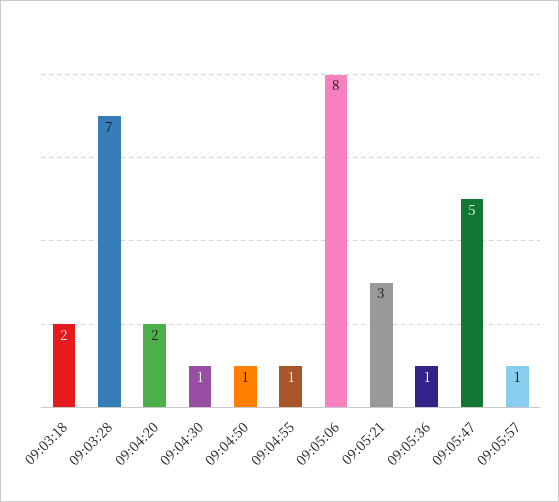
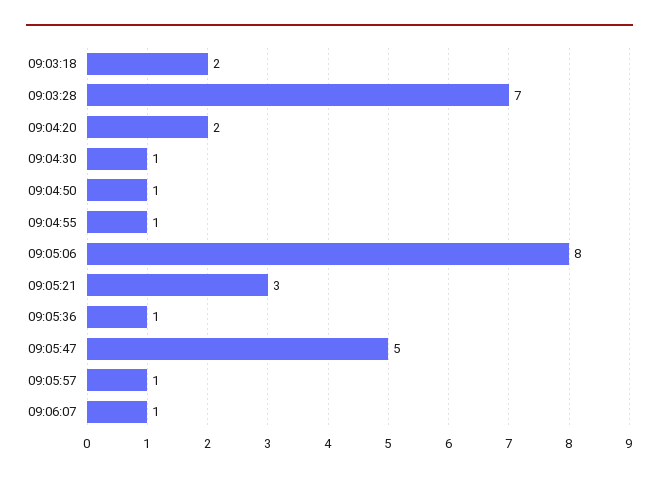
09:06:07: none -> 1

